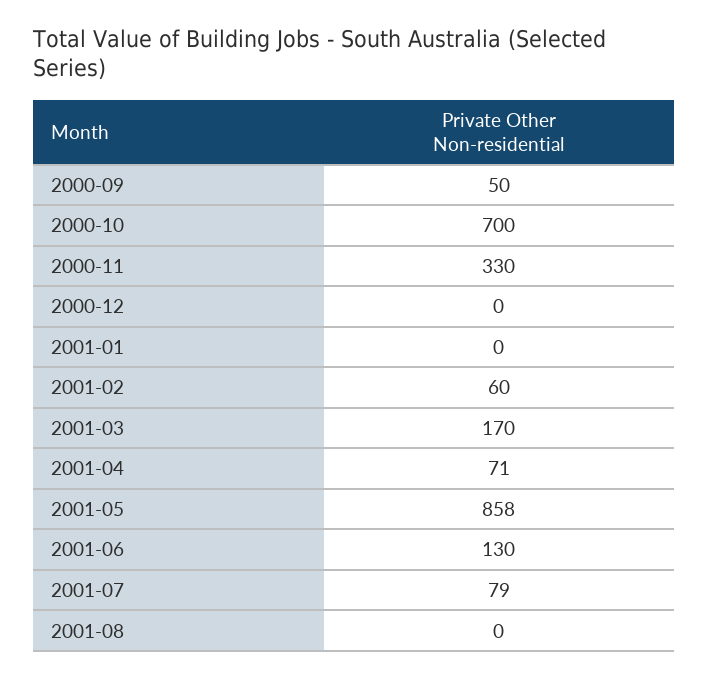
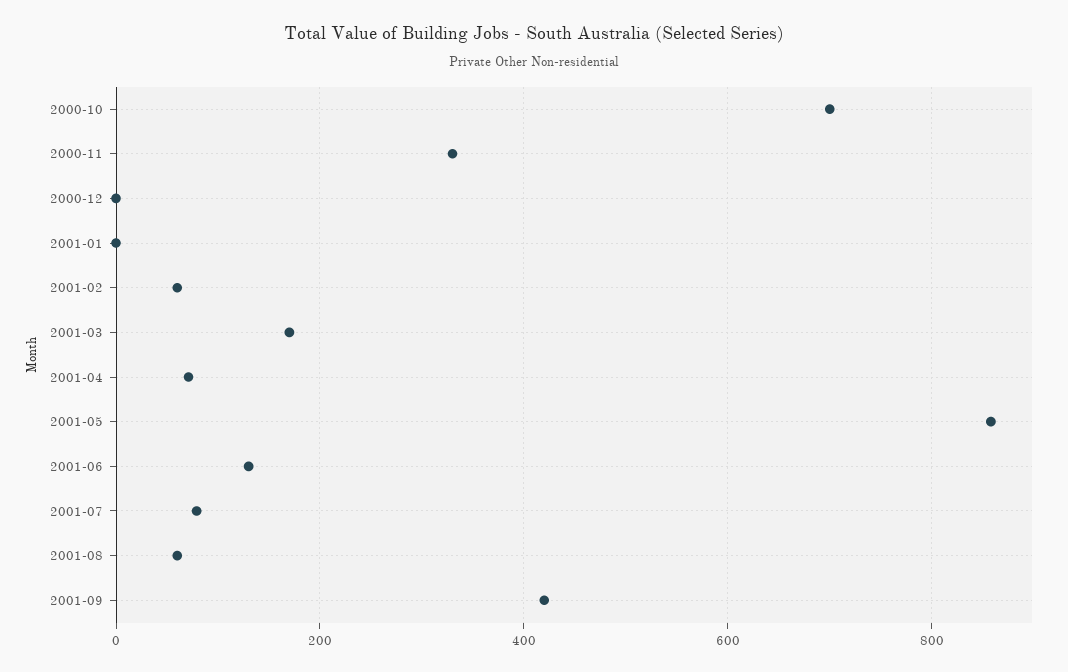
2000-09: 50 -> none
2001-08: 0 -> 60
2001-09: none -> 420

